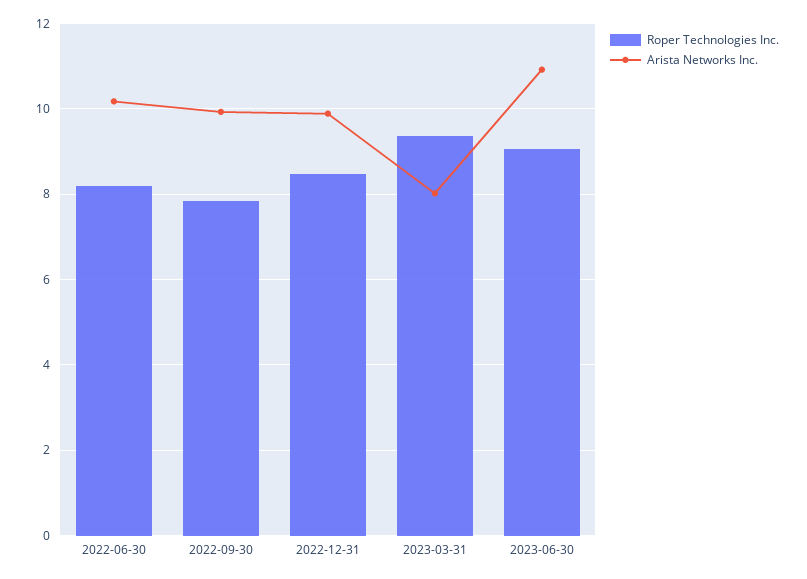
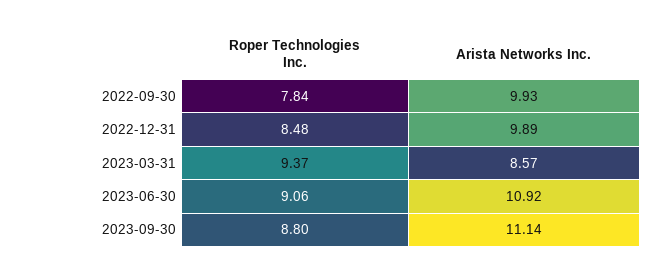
Roper Technologies Inc., 2022-06-30: 8.2 -> none
Arista Networks Inc., 2022-06-30: 10.2 -> none
Arista Networks Inc., 2023-03-31: 8 -> 8.57
Roper Technologies Inc., 2023-09-30: none -> 8.8
Arista Networks Inc., 2023-09-30: none -> 11.14

